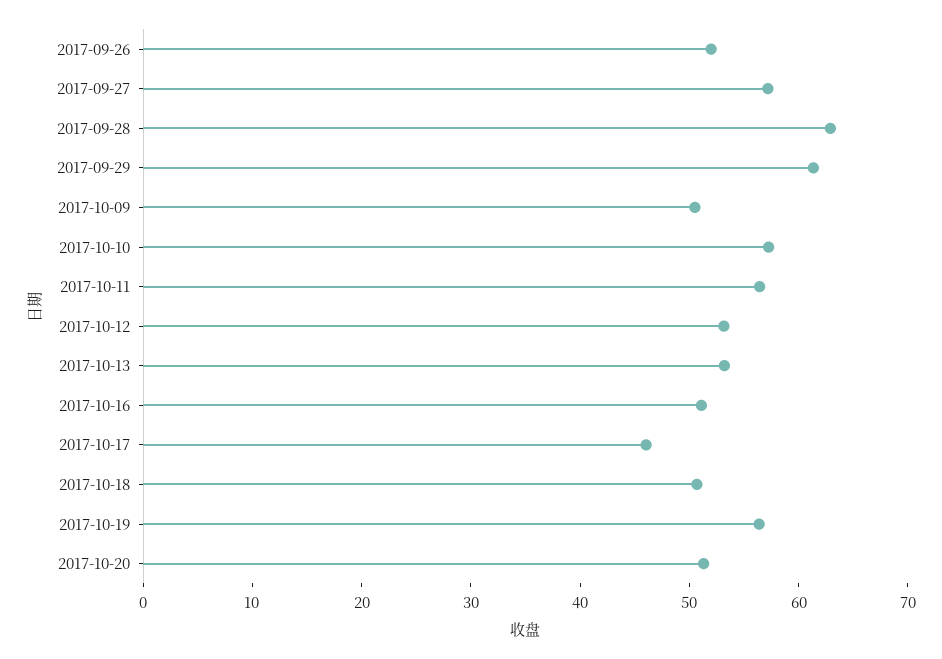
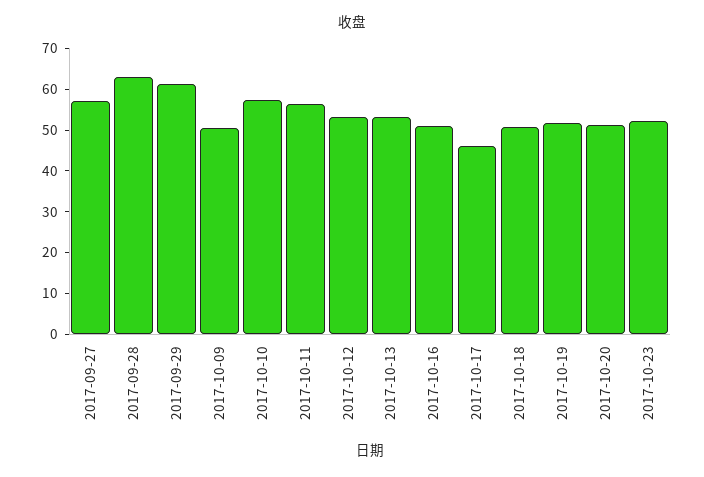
2017-09-26: 52 -> none
2017-10-19: 56 -> 52
2017-10-23: none -> 52

